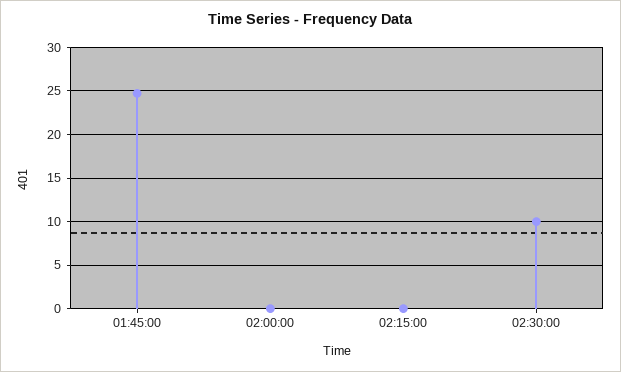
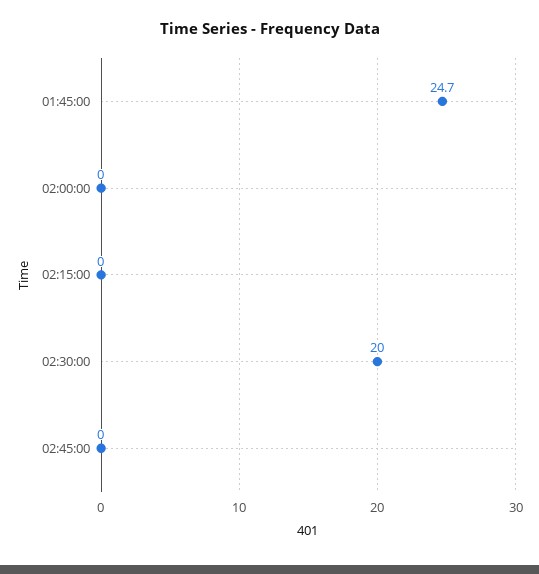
02:30:00: 10 -> 20
02:45:00: none -> 0

